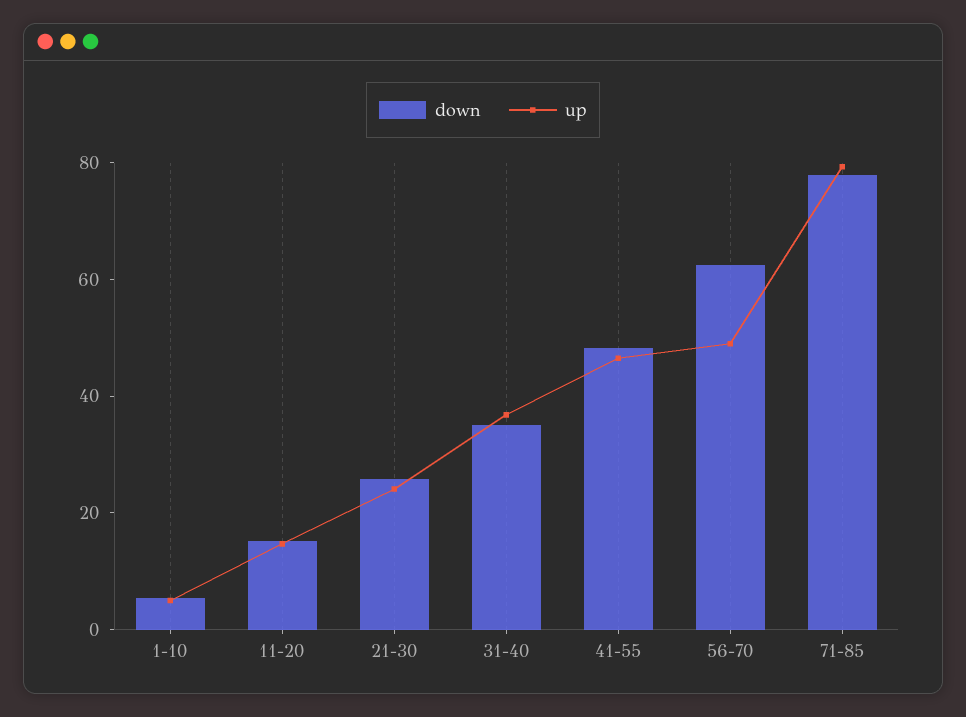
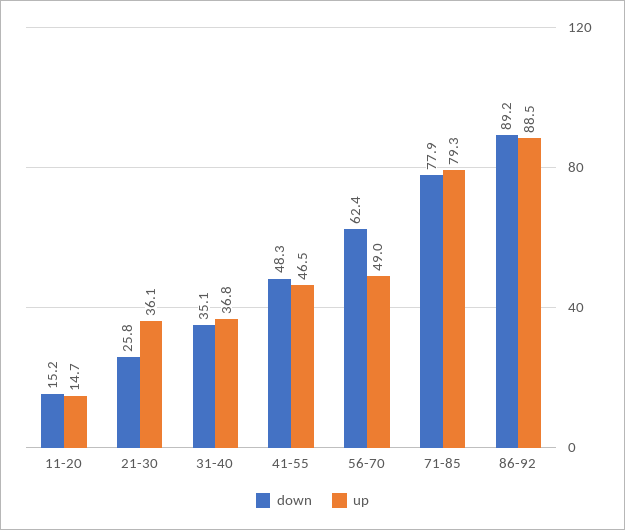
down, 1-10: 5 -> none
up, 1-10: 5 -> none
up, 21-30: 25 -> 36.1
down, 86-92: none -> 89.2
up, 86-92: none -> 88.5

